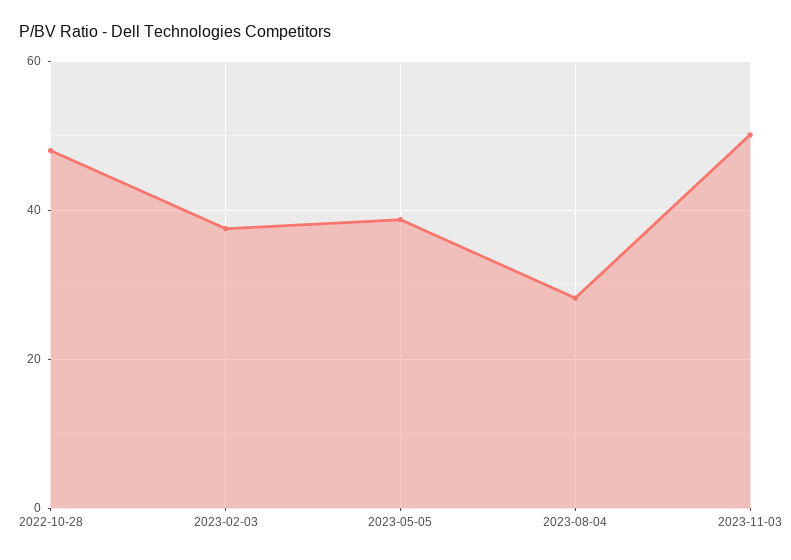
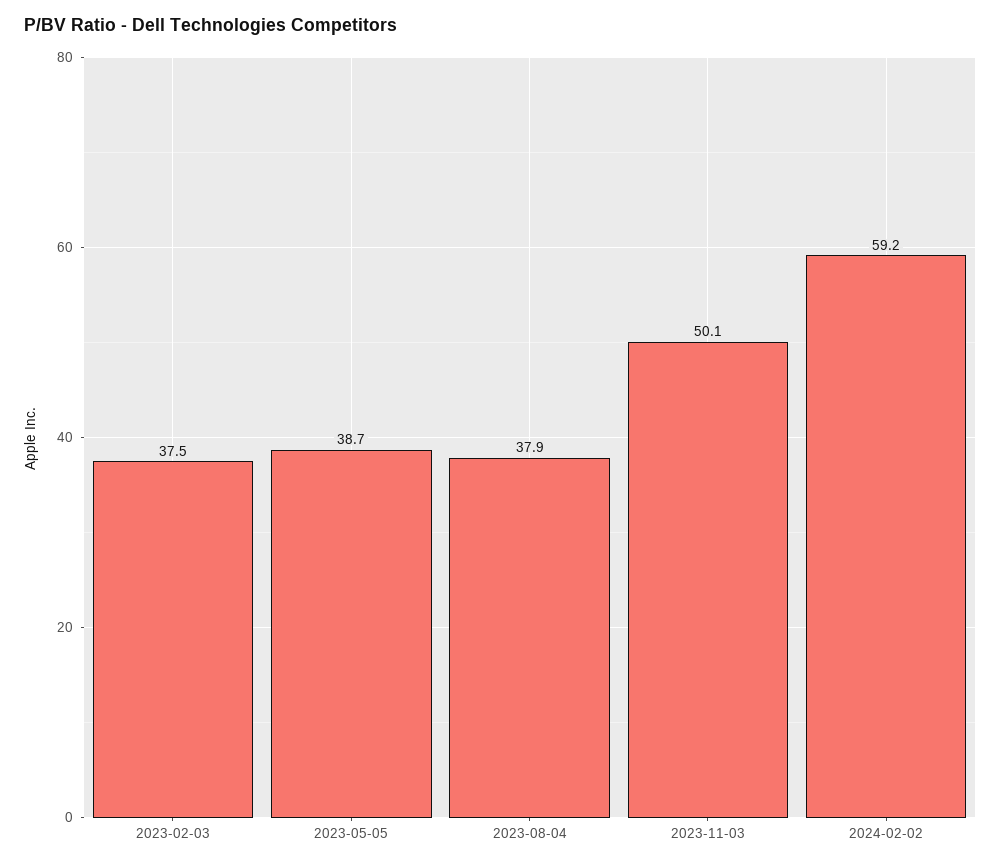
2022-10-28: 48 -> none
2023-08-04: 28 -> 37.9
2024-02-02: none -> 59.2

